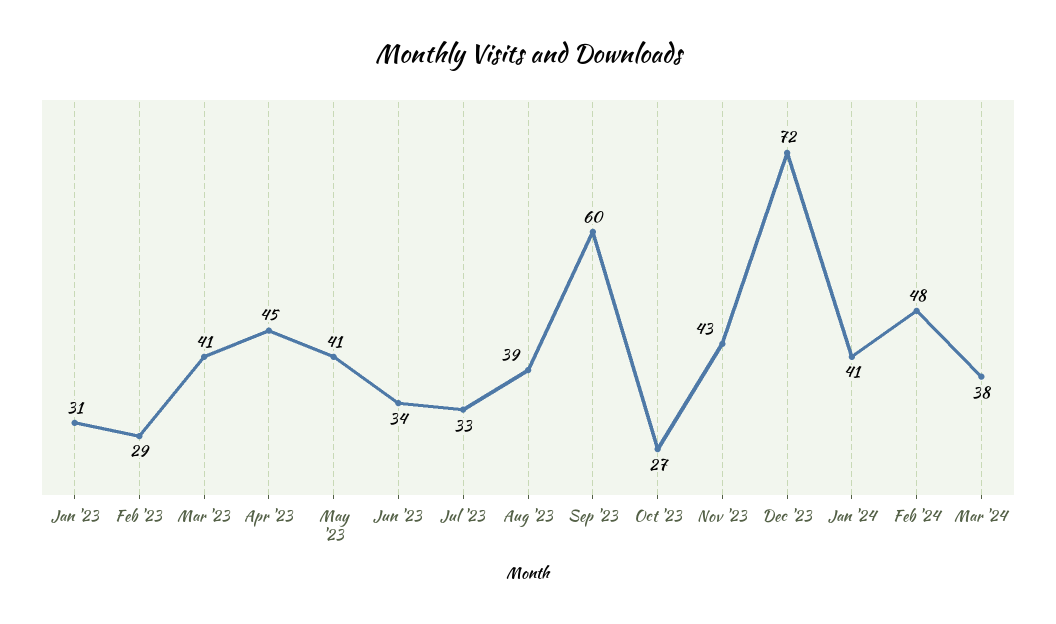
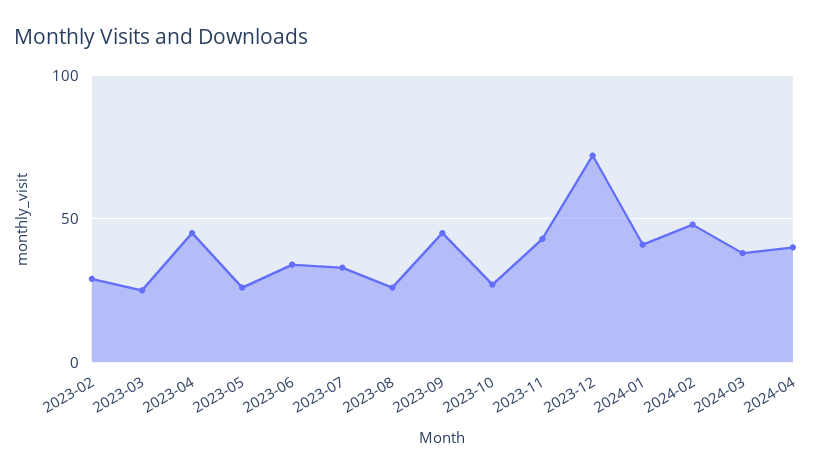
Jan '23: 31 -> none
Mar '23: 41 -> 25
May '23: 41 -> 25
Aug '23: 39 -> 25
Sep '23: 60 -> 45
2024-04: none -> 40

